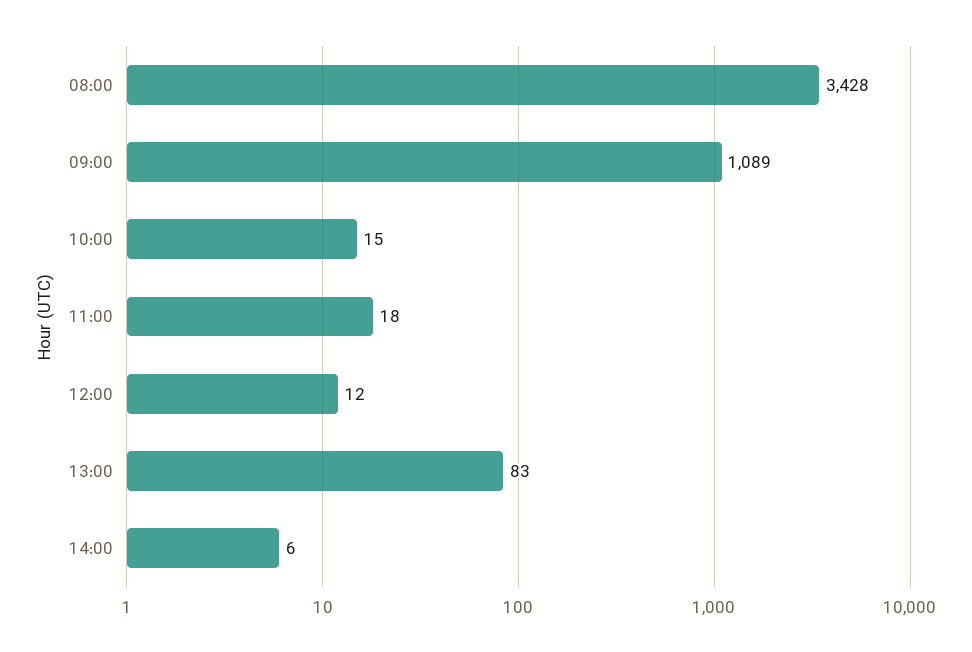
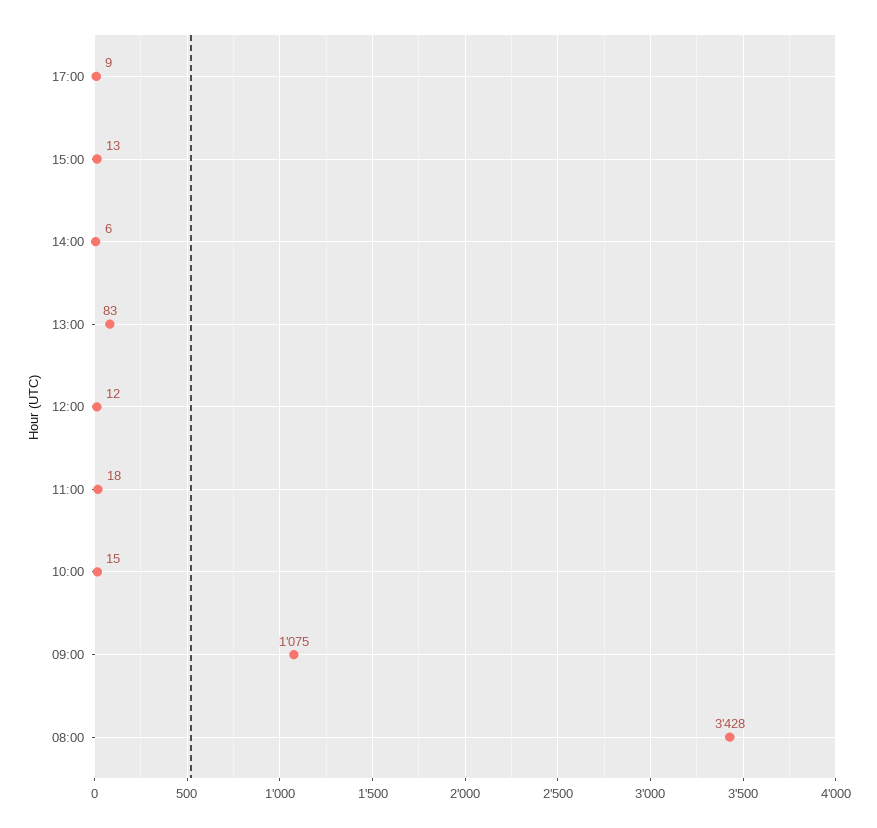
09:00: 1089 -> 1075
17:00: none -> 9
15:00: none -> 13

